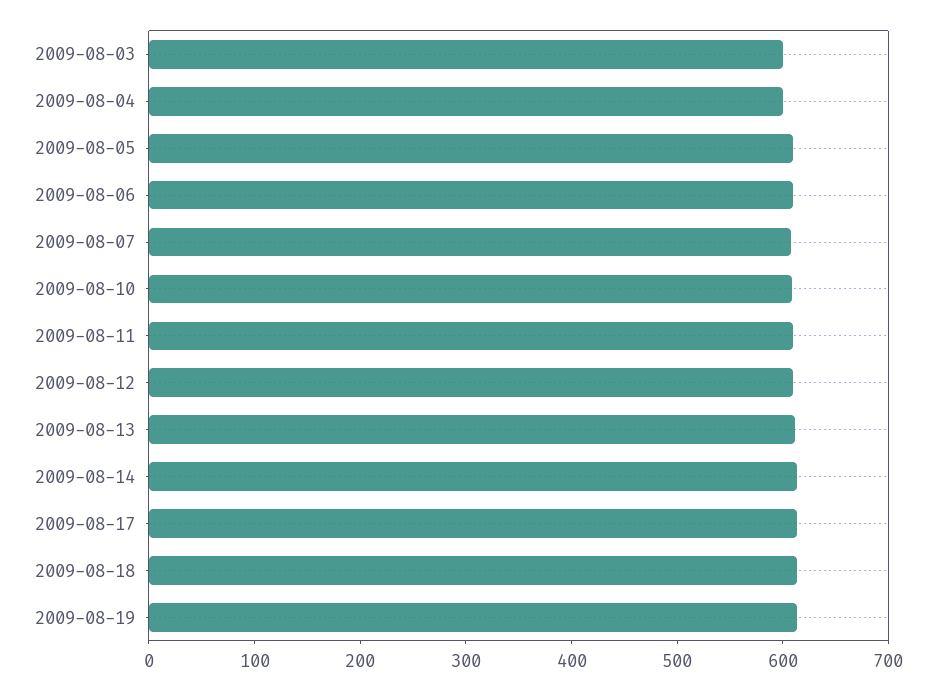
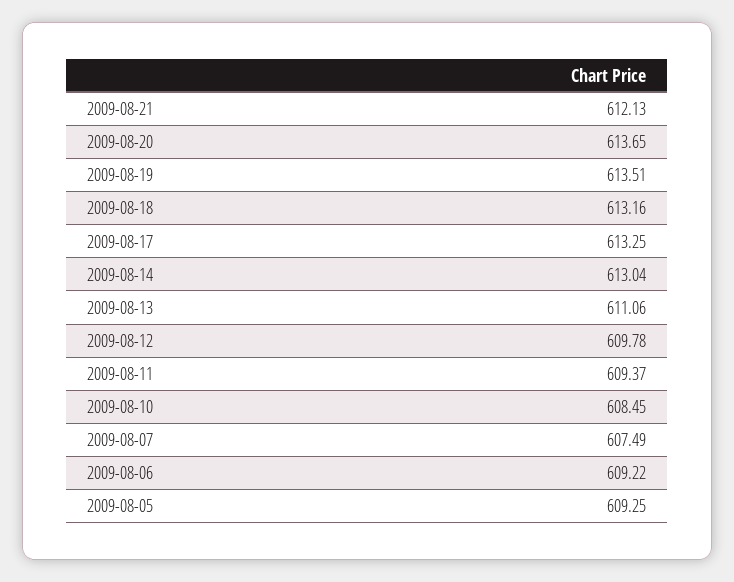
2009-08-03: 600 -> none
2009-08-04: 600 -> none
2009-08-21: none -> 612.13
2009-08-20: none -> 613.65

